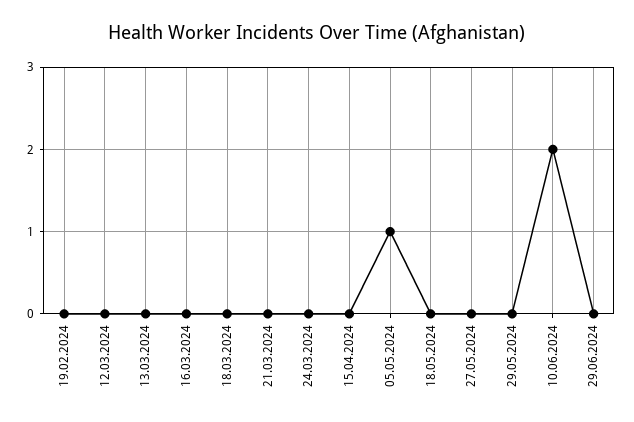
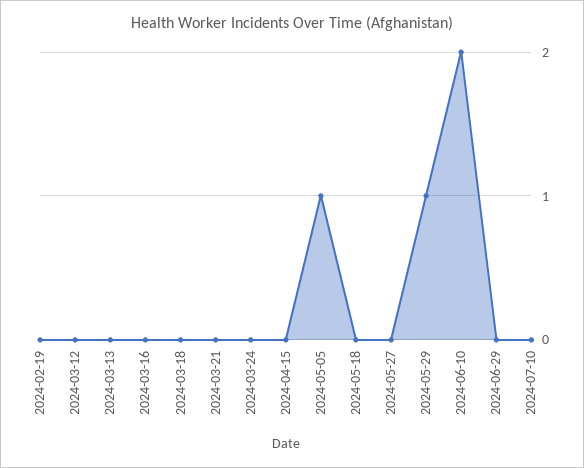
29.05.2024: 0 -> 1
2024-07-10: none -> 0

